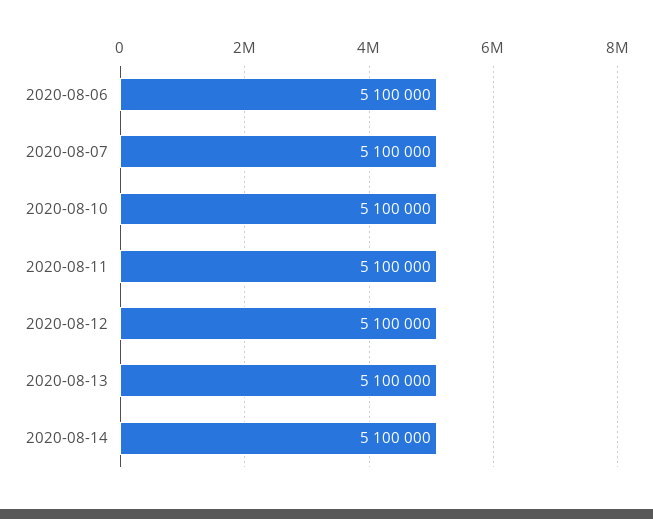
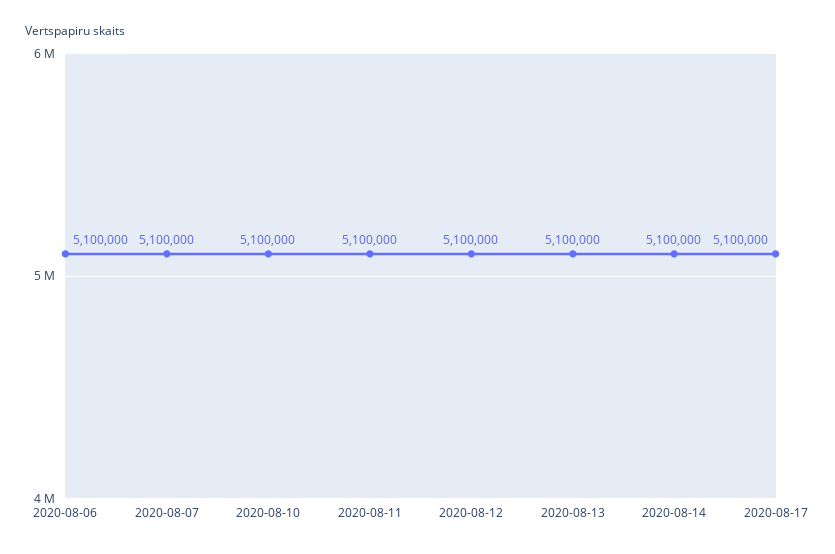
2020-08-17: none -> 5100000

